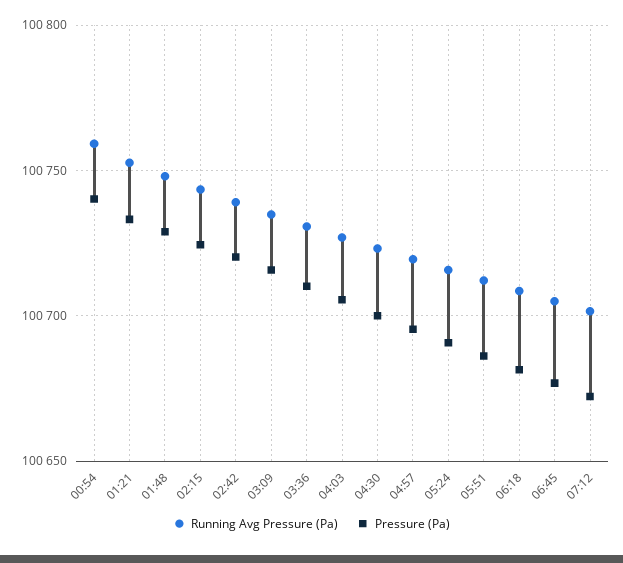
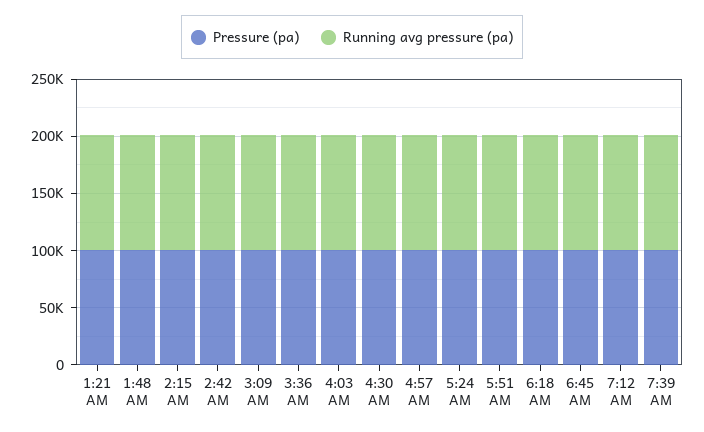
Running Avg Pressure (Pa), 00:54: 100760 -> none
Pressure (Pa), 00:54: 100740 -> none
Pressure (Pa), 7:39 AM: none -> 100000
Running Avg Pressure (Pa), 7:39 AM: none -> 100000

